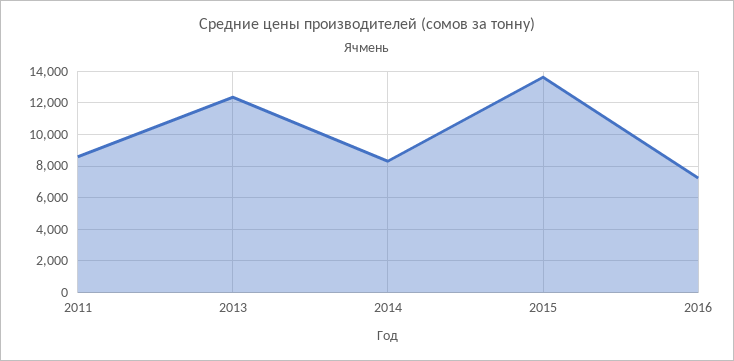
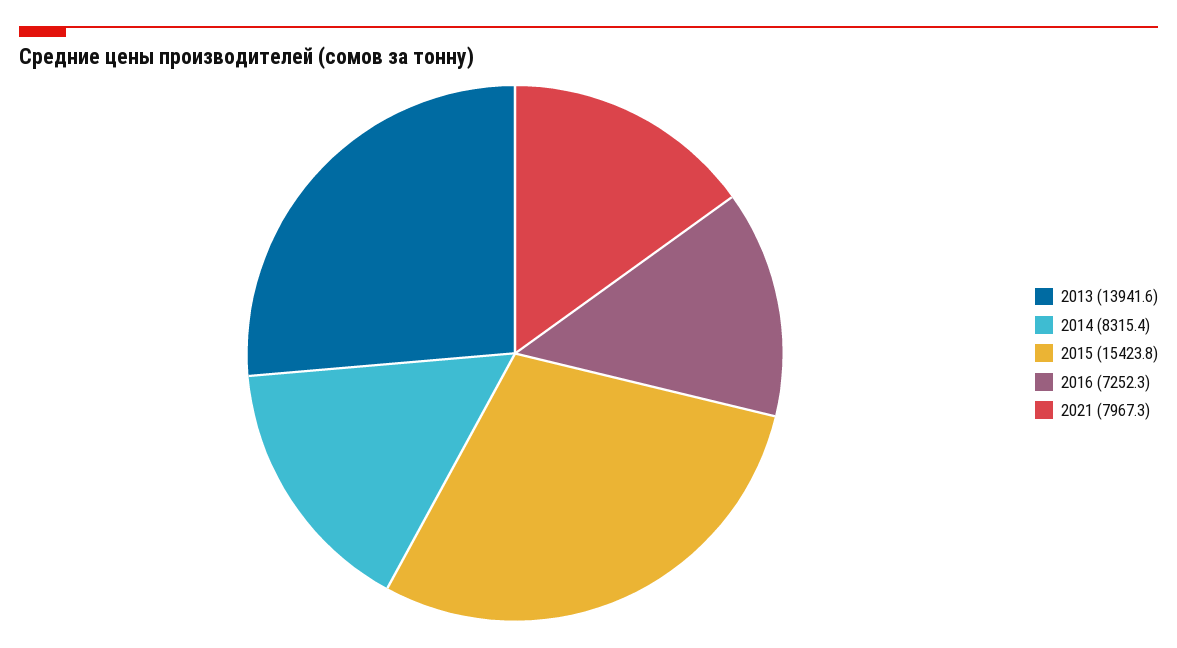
2011: 8500 -> none
2013: 12500 -> 13941.6
2015: 13500 -> 15423.8
2021: none -> 7967.3

